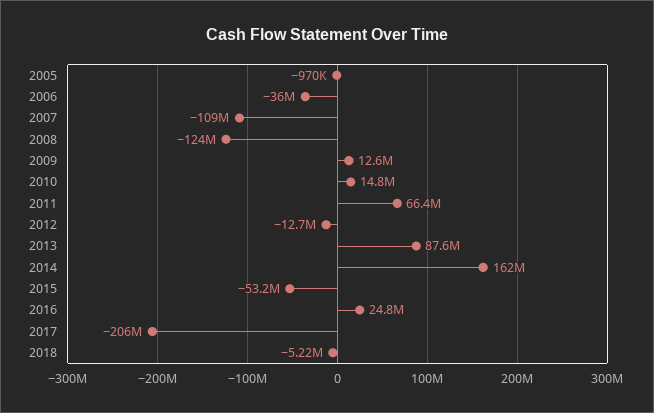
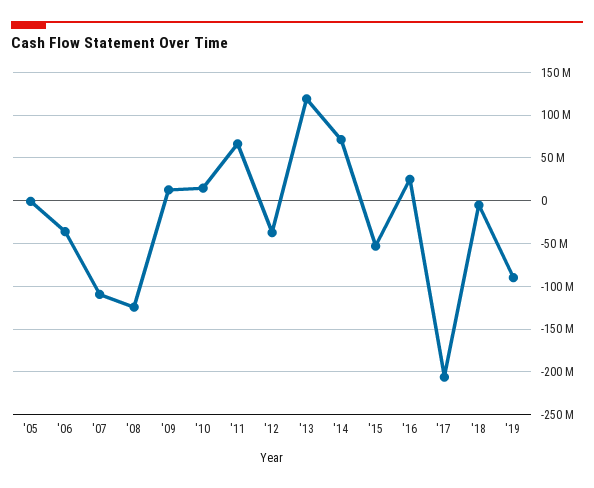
2012: -12700000 -> -40000000
2013: 87600000 -> 120000000
2014: 162000000 -> 70000000
'19: none -> -90000000

